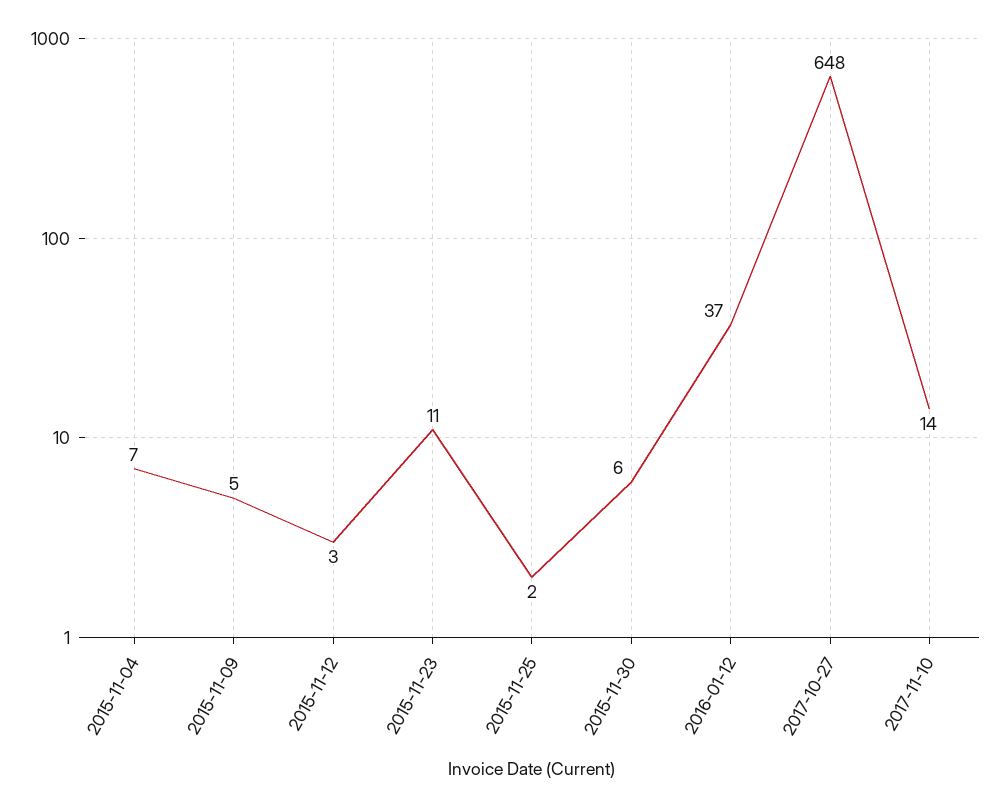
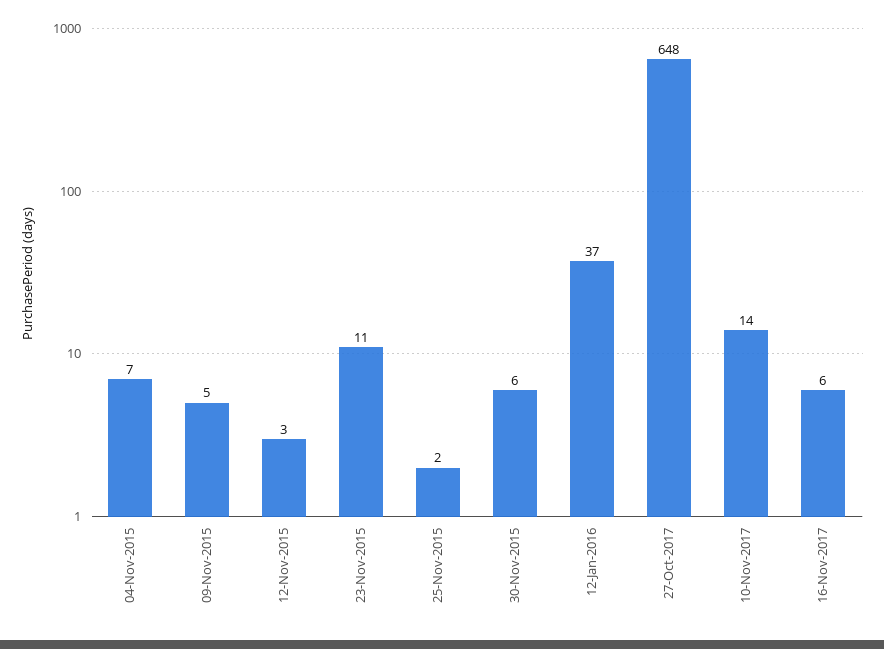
16-Nov-2017: none -> 6

